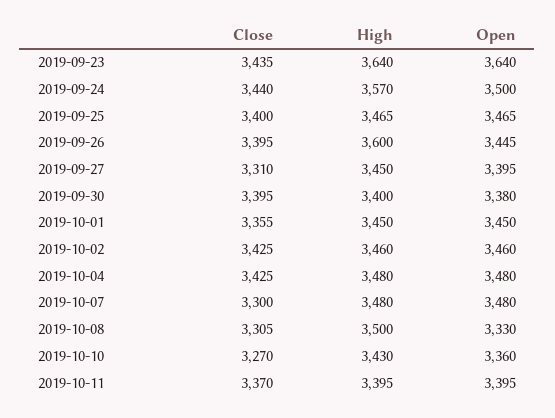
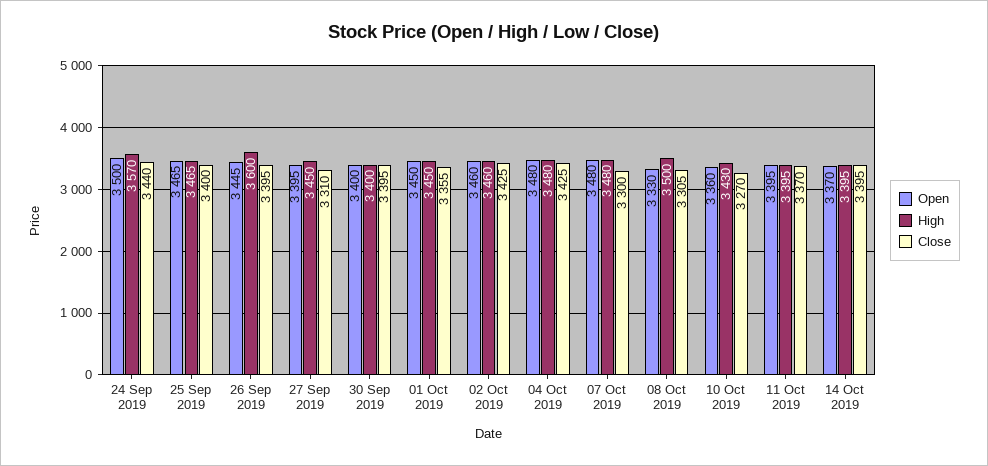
Close, 2019-09-23: 3435 -> none
High, 2019-09-23: 3640 -> none
Open, 2019-09-23: 3640 -> none
Open, 2019-09-30: 3380 -> 3400
Open, 14 Oct 2019: none -> 3370
High, 14 Oct 2019: none -> 3395
Close, 14 Oct 2019: none -> 3395

